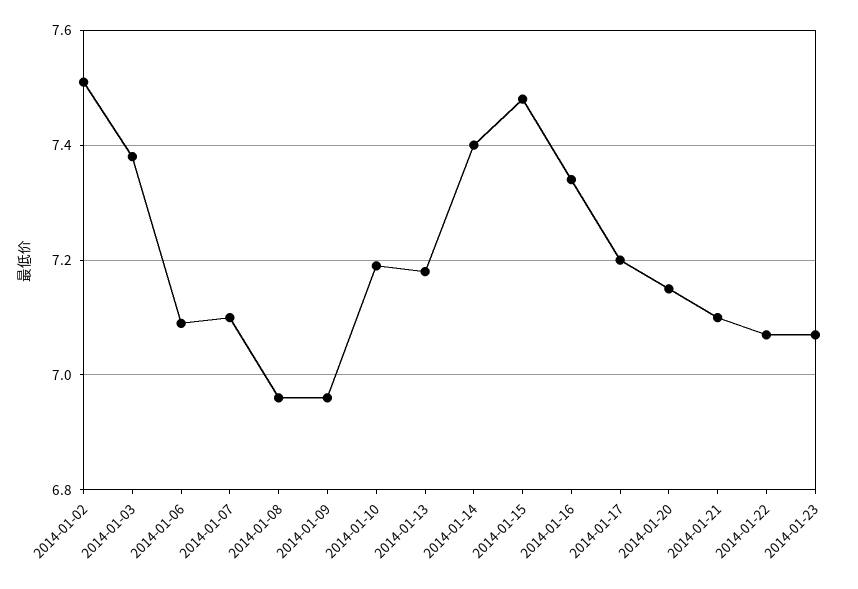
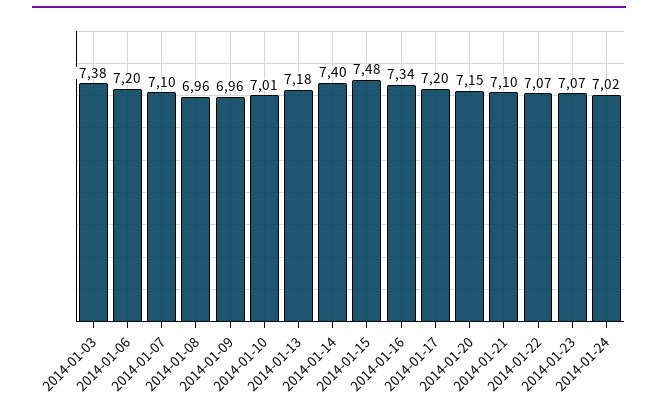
2014-01-02: 7.5 -> none
2014-01-06: 7.1 -> 7.2
2014-01-10: 7.2 -> 7.01
2014-01-24: none -> 7.02

